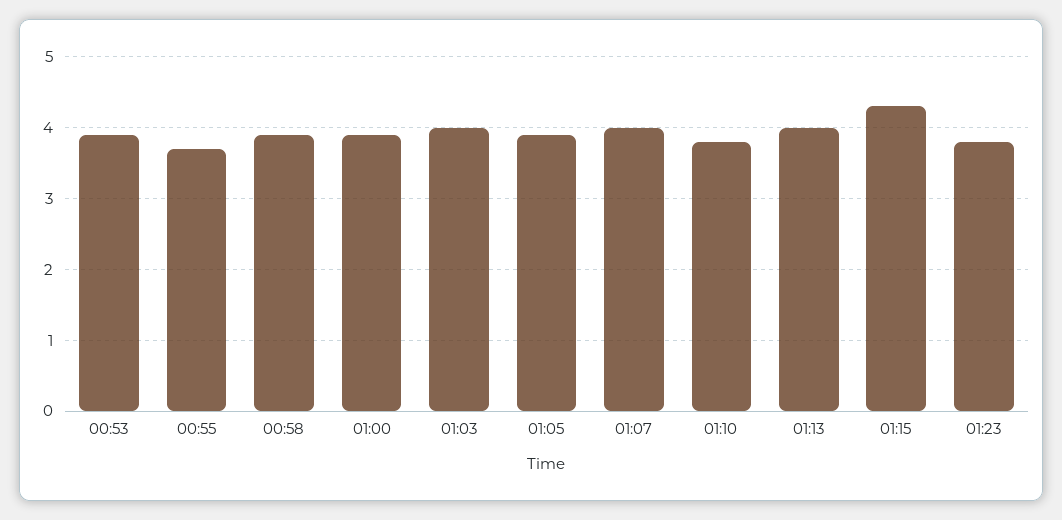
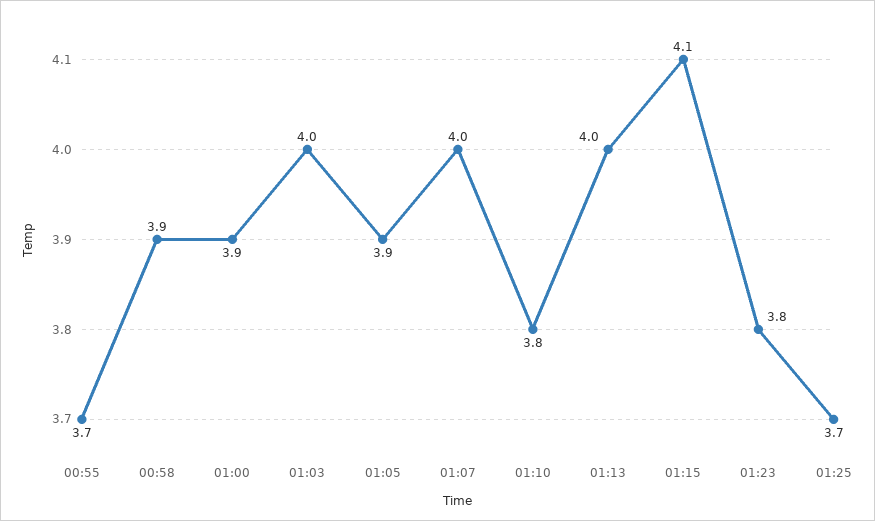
00:53: 3.9 -> none
01:15: 4.3 -> 4.1
01:25: none -> 3.7

